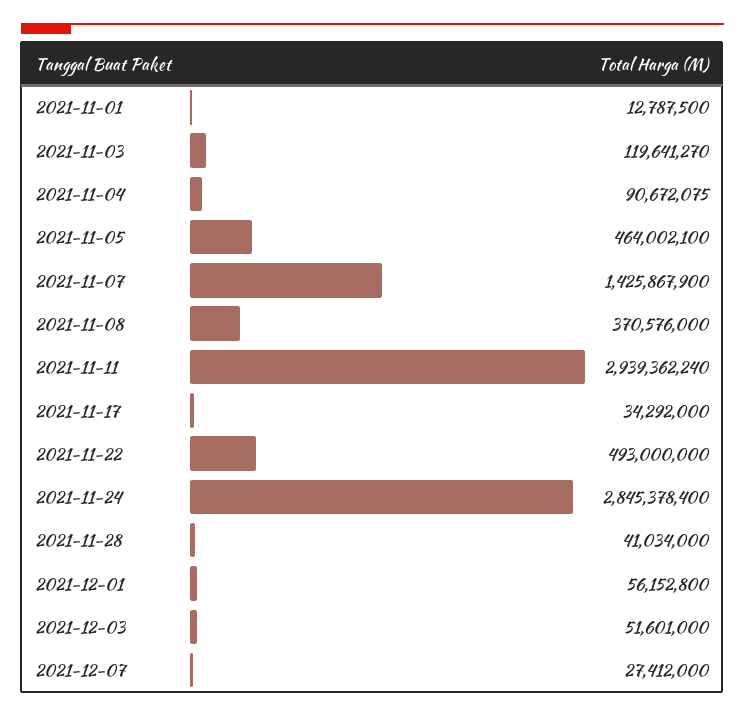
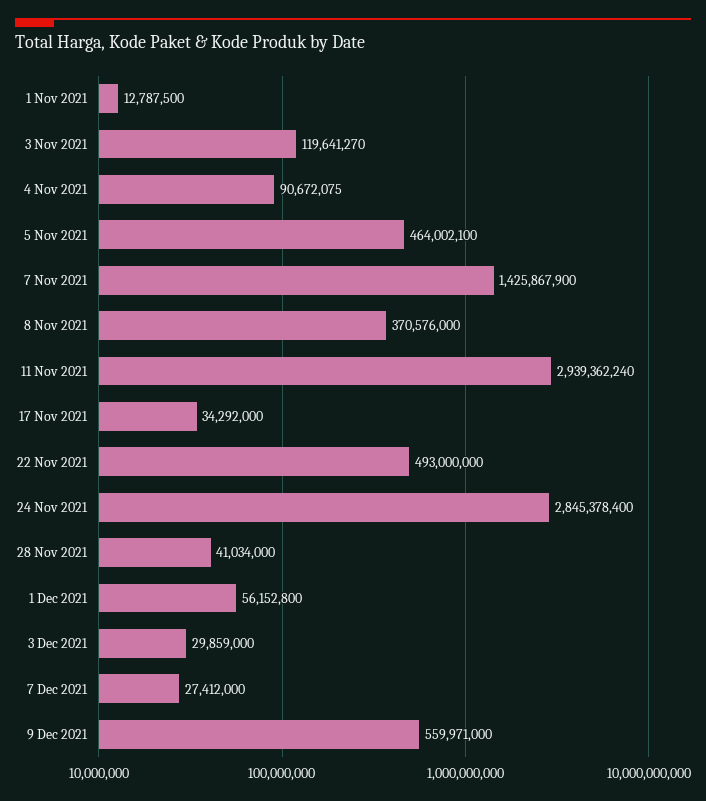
2021-12-03: 51601000 -> 29859000
9 Dec 2021: none -> 559971000

